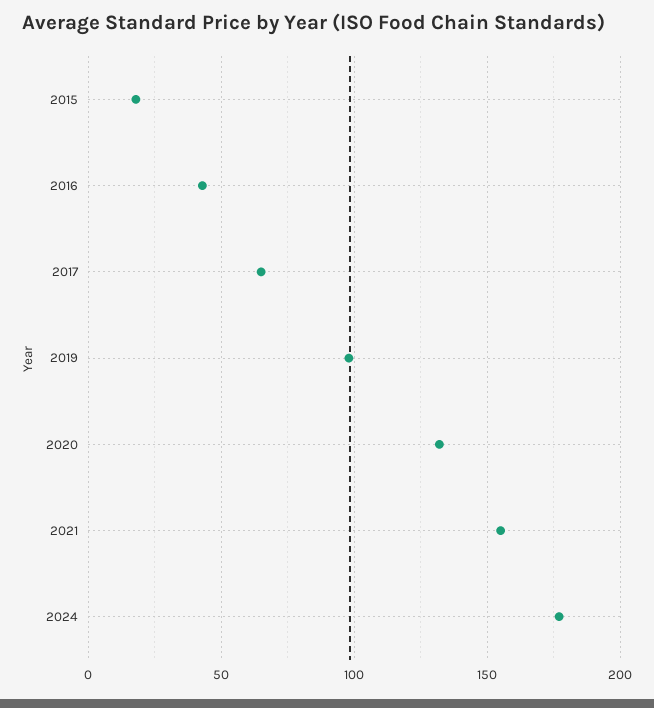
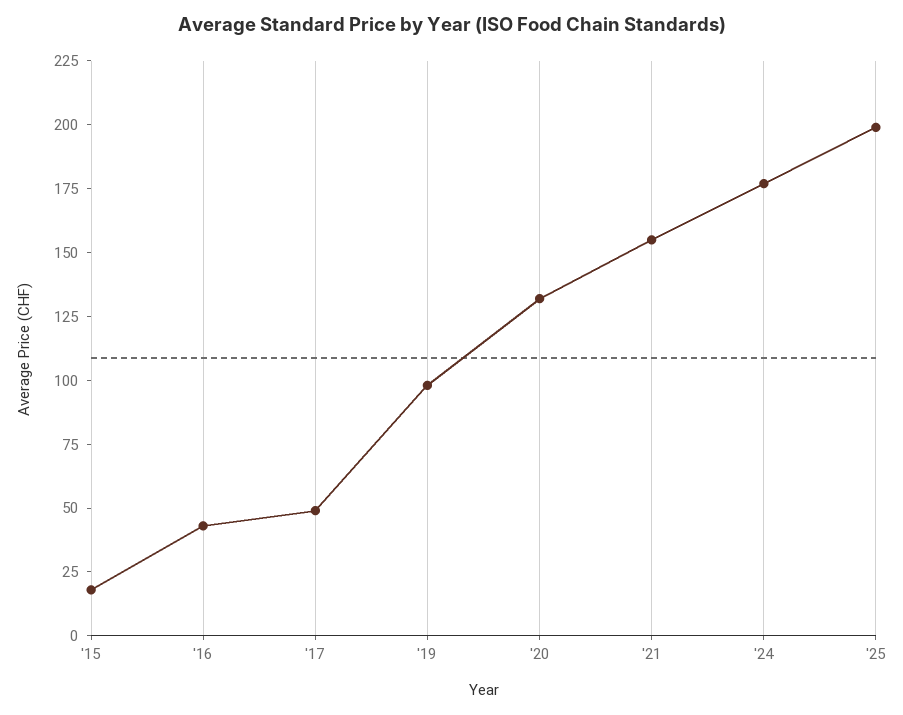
2017: 65 -> 50
'25: none -> 200

